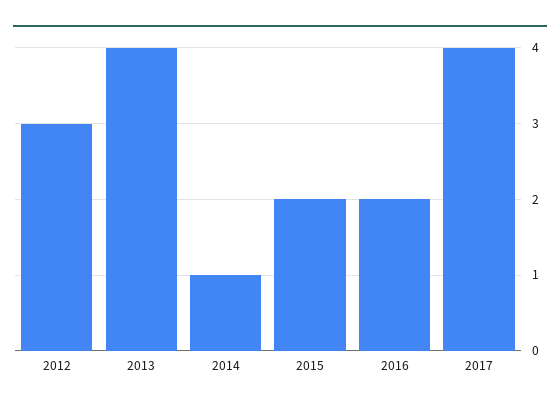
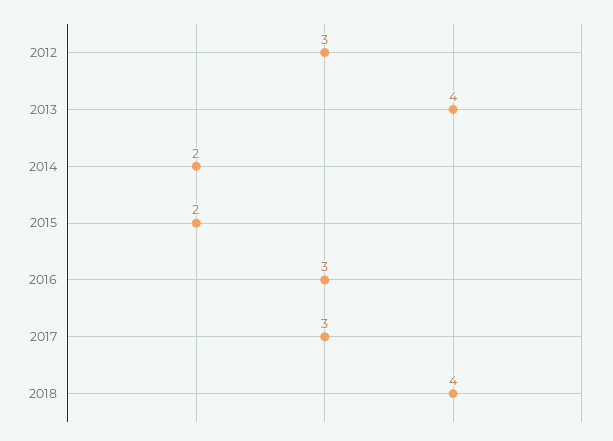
2014: 1 -> 2
2016: 2 -> 3
2017: 4 -> 3
2018: none -> 4

